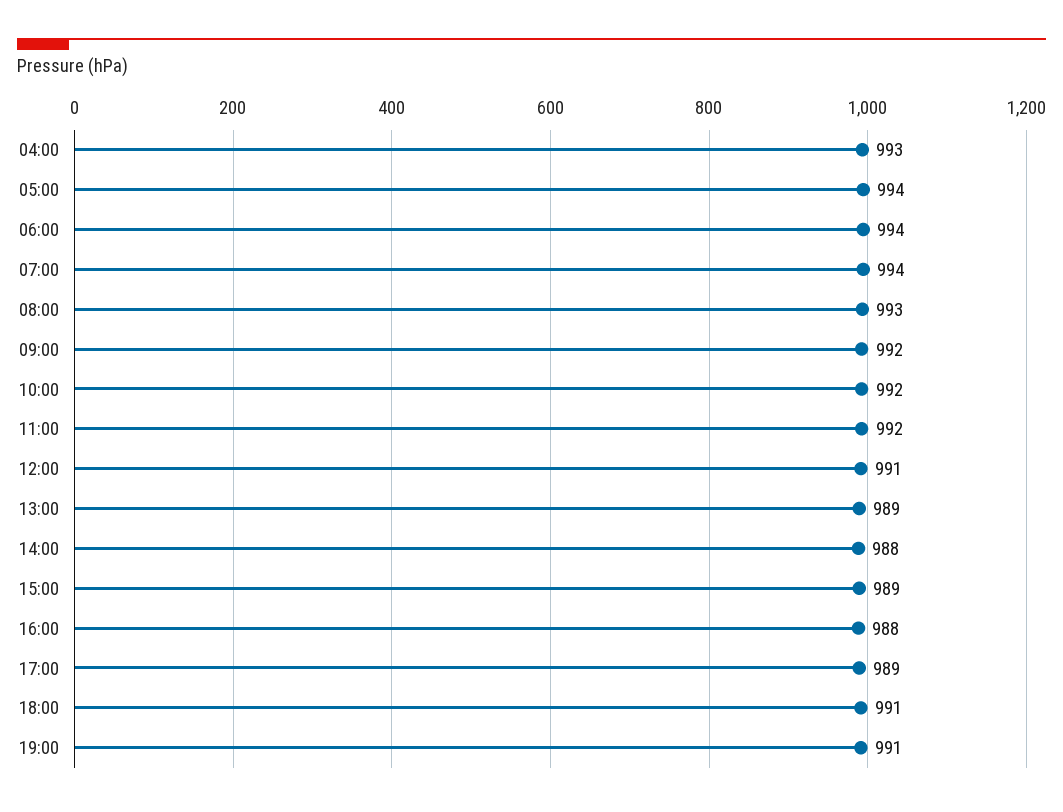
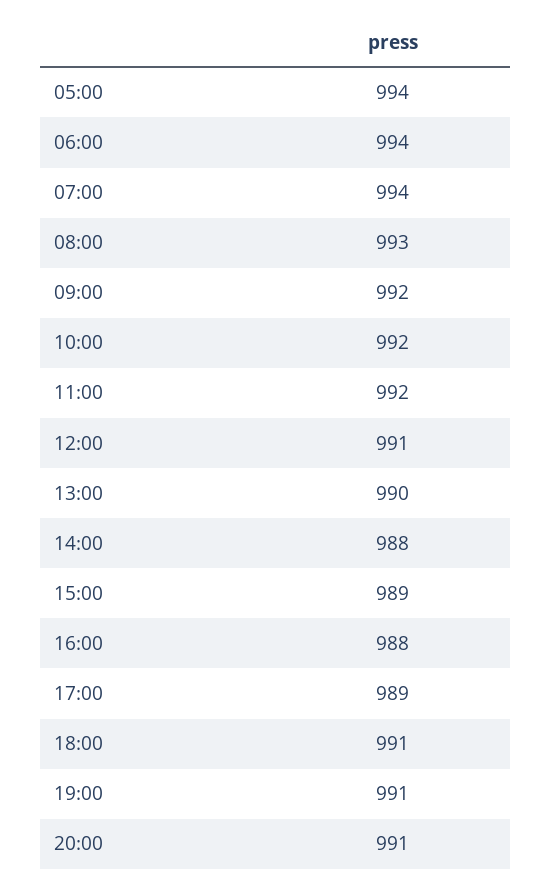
04:00: 993 -> none
13:00: 989 -> 990
20:00: none -> 991

